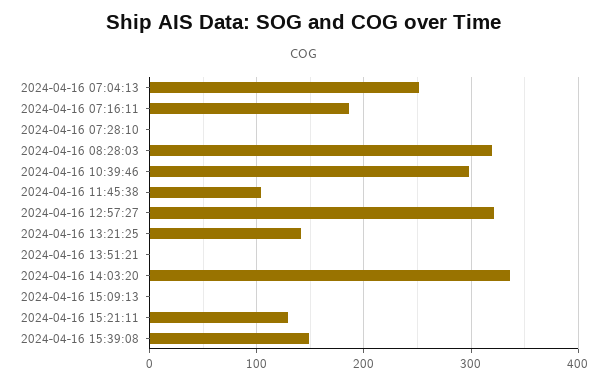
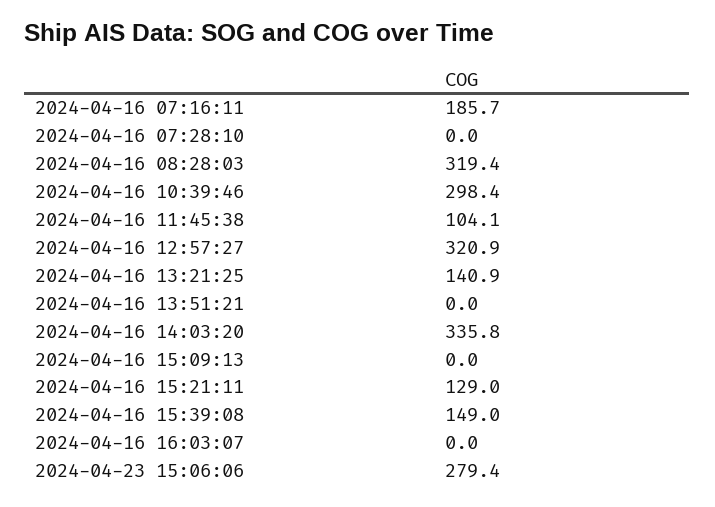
2024-04-16 07:04:13: 250 -> none
2024-04-16 16:03:07: none -> 0
2024-04-23 15:06:06: none -> 279.4

